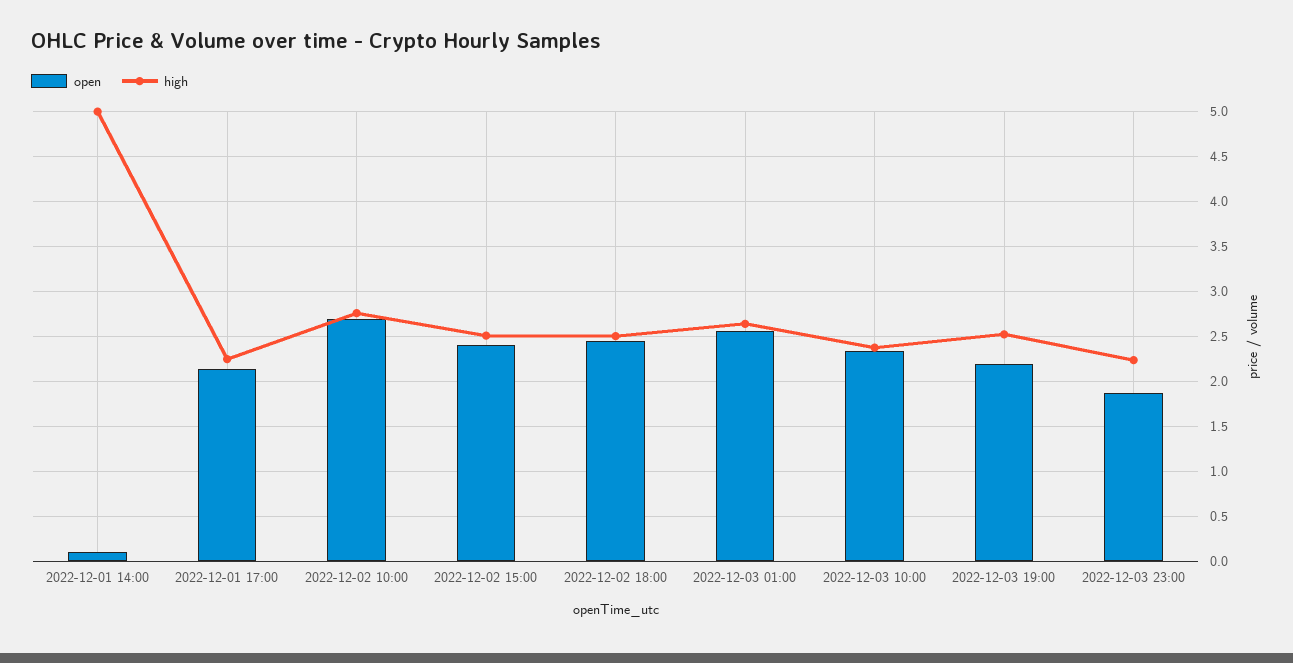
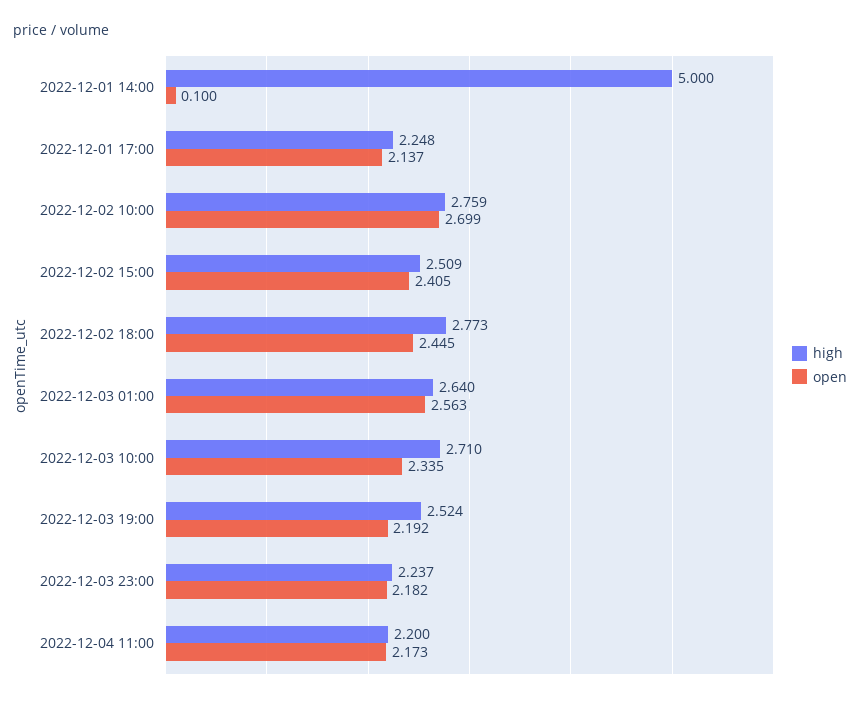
high, 2022-12-02 18:00: 2.5 -> 2.773
high, 2022-12-03 10:00: 2.4 -> 2.71
open, 2022-12-03 23:00: 1.9 -> 2.182
high, 2022-12-04 11:00: none -> 2.2
open, 2022-12-04 11:00: none -> 2.173

